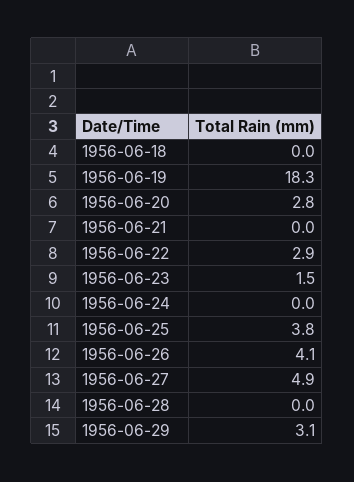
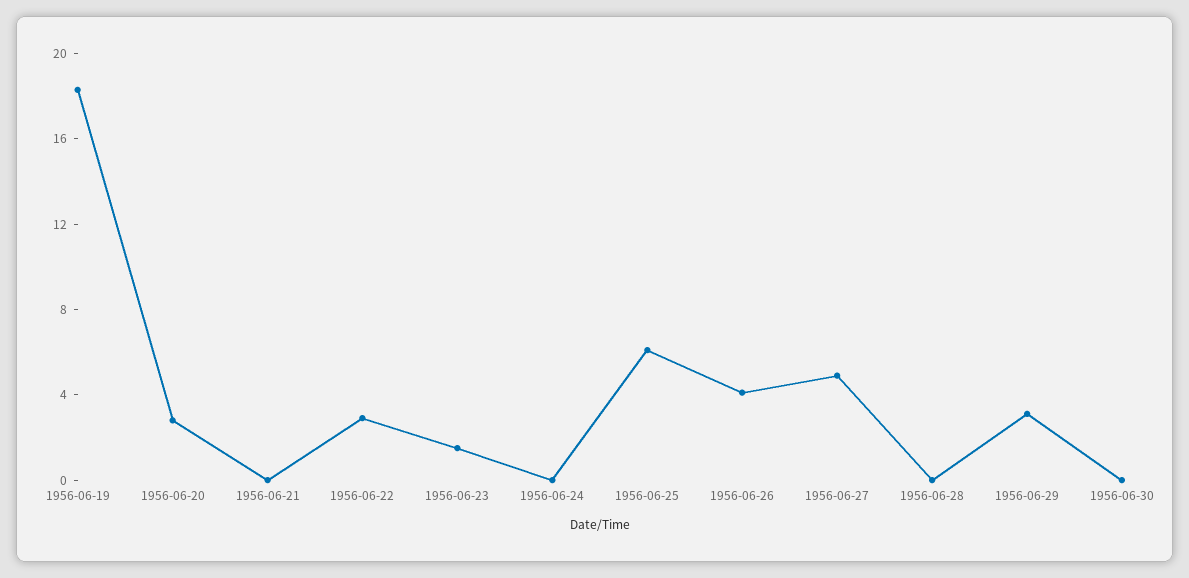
1956-06-18: 0 -> none
1956-06-25: 3.8 -> 6
1956-06-30: none -> 0

